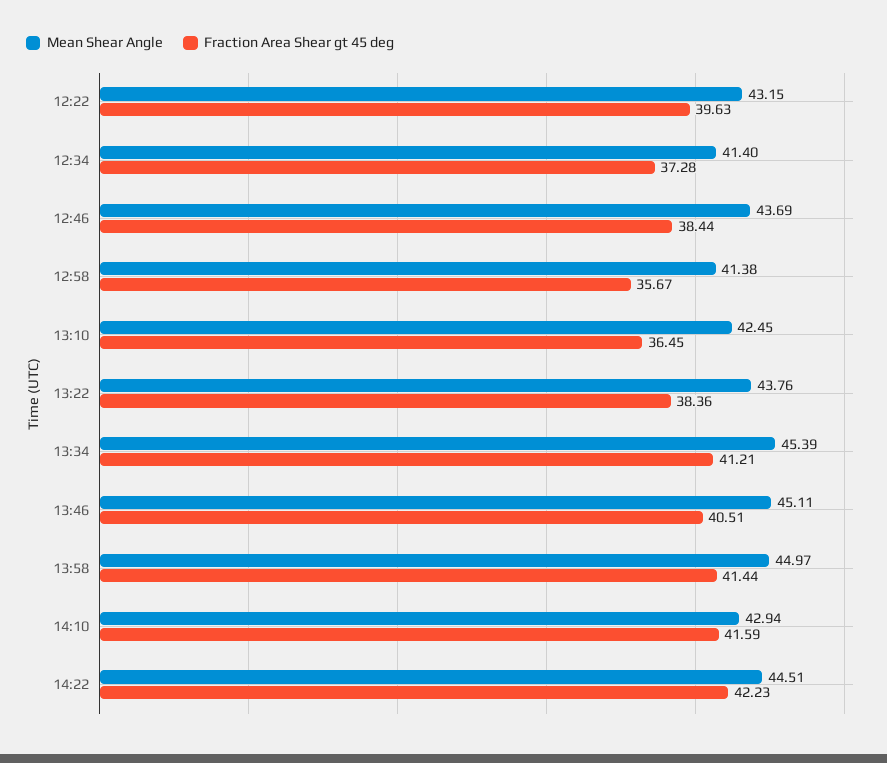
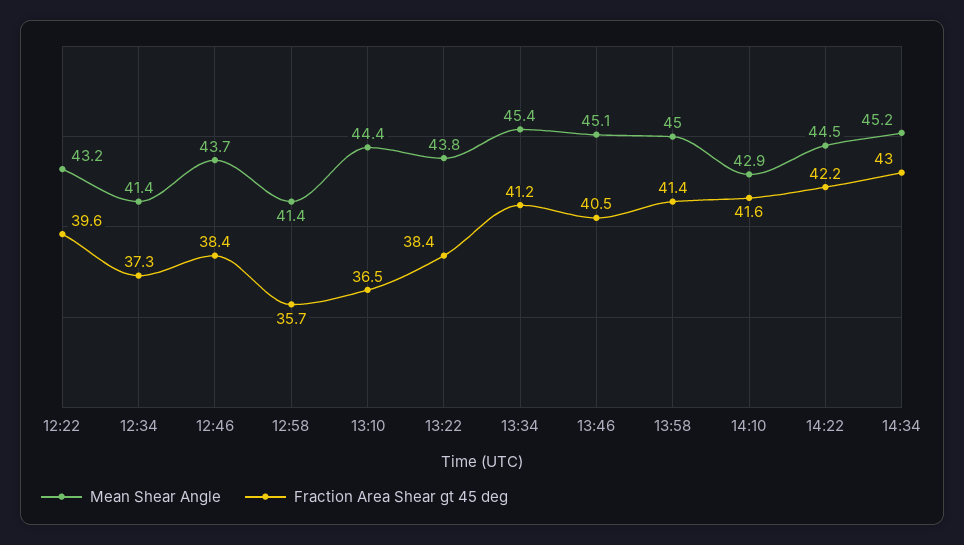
Mean Shear Angle, 13:10: 42.45 -> 44.4
Mean Shear Angle, 14:34: none -> 45.2
Fraction Area Shear gt 45 deg, 14:34: none -> 43

